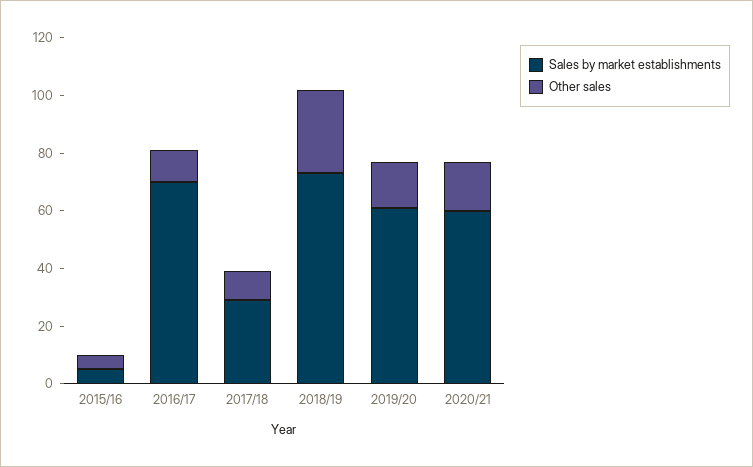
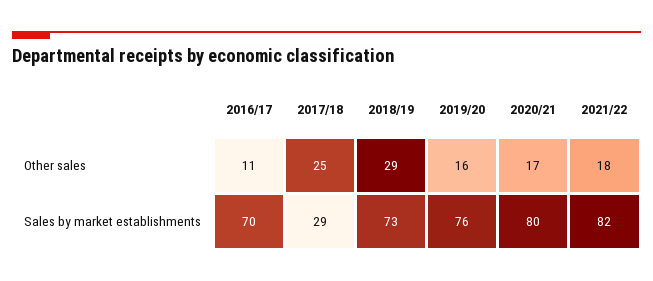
Sales by market establishments, 2015/16: 5 -> none
Other sales, 2015/16: 5 -> none
Other sales, 2017/18: 10 -> 25
Sales by market establishments, 2019/20: 60 -> 76
Sales by market establishments, 2020/21: 60 -> 80
Other sales, 2021/22: none -> 18
Sales by market establishments, 2021/22: none -> 82

